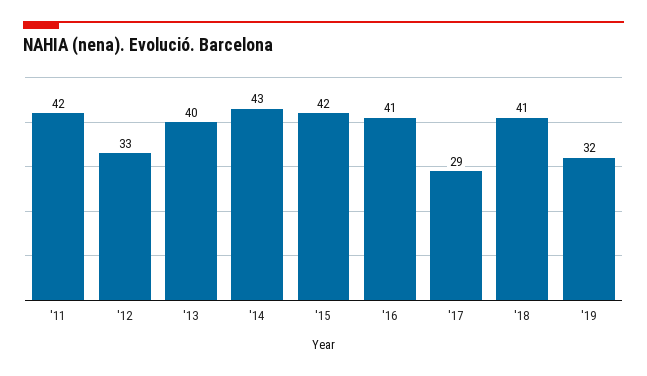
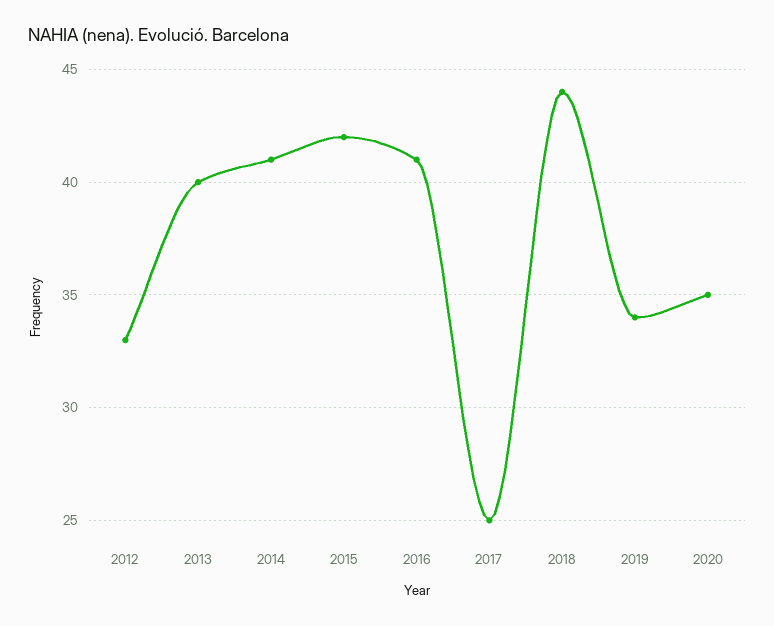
'11: 42 -> none
'14: 43 -> 41
'17: 29 -> 25
'18: 41 -> 44
'19: 32 -> 34
2020: none -> 35

